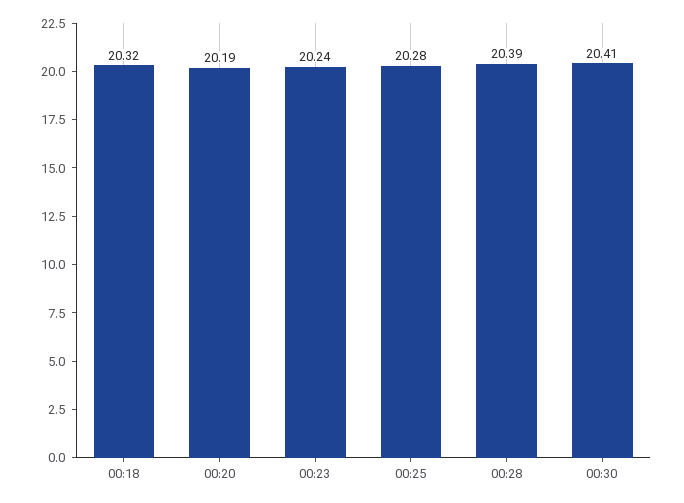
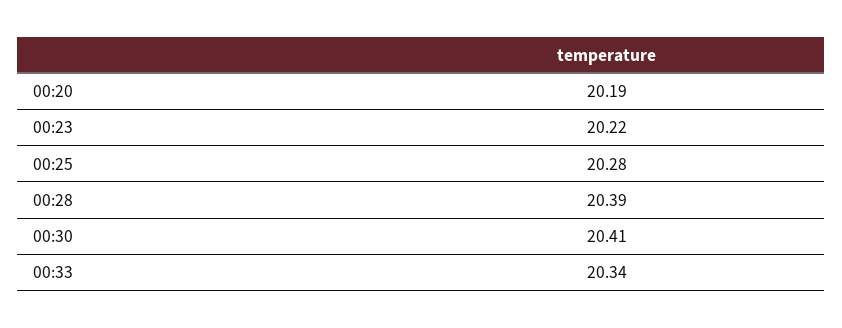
00:18: 20.32 -> none
00:23: 20.24 -> 20.22
00:33: none -> 20.34

